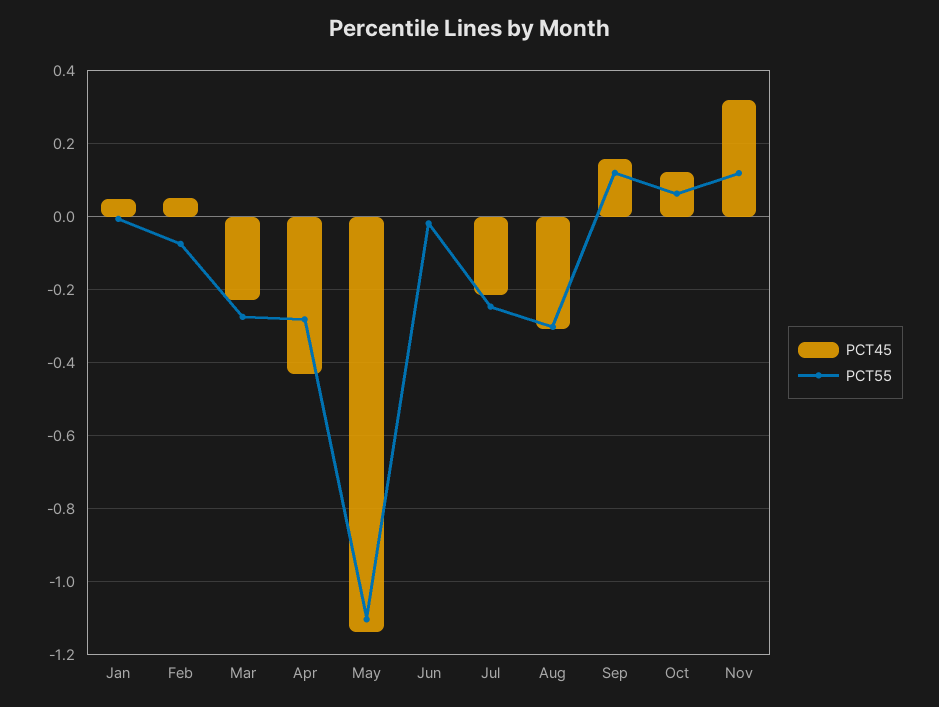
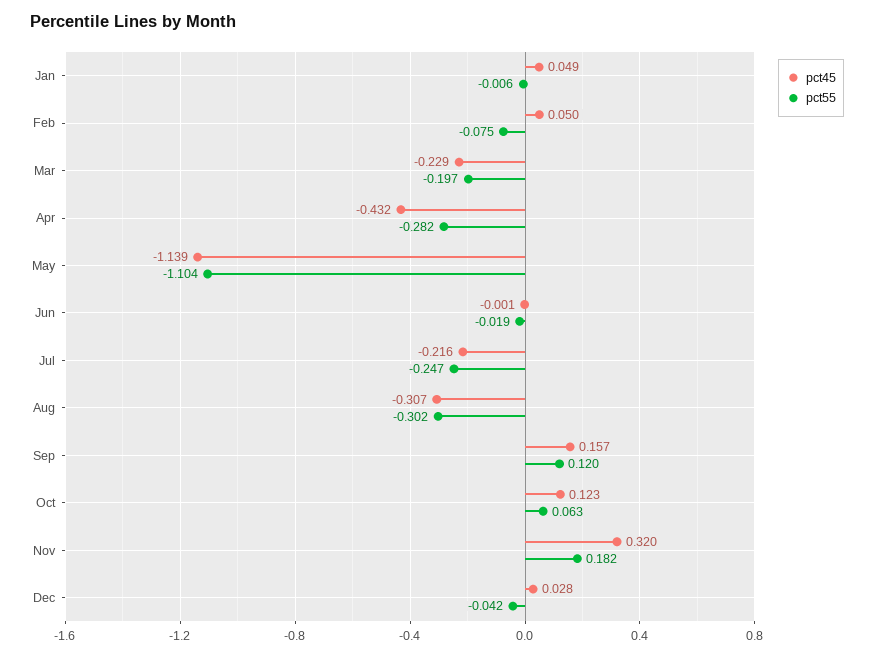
PCT55, Mar: -0.28 -> -0.197
PCT55, Nov: 0.12 -> 0.182
PCT45, Dec: none -> 0.028
PCT55, Dec: none -> -0.042

